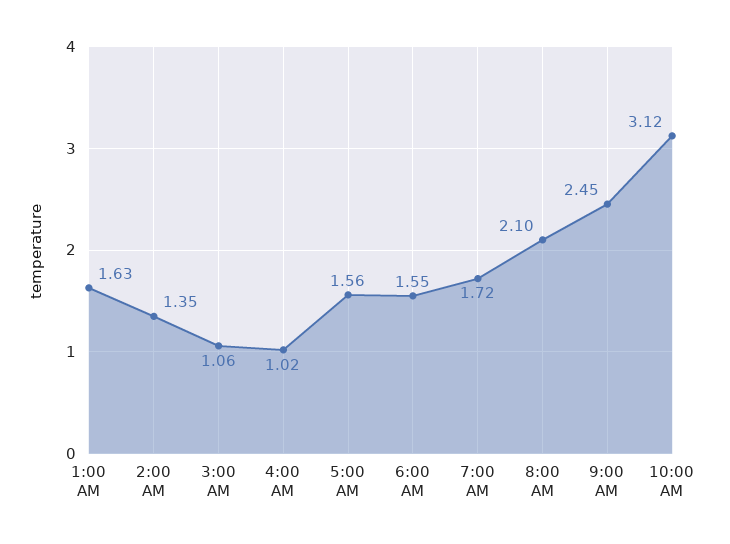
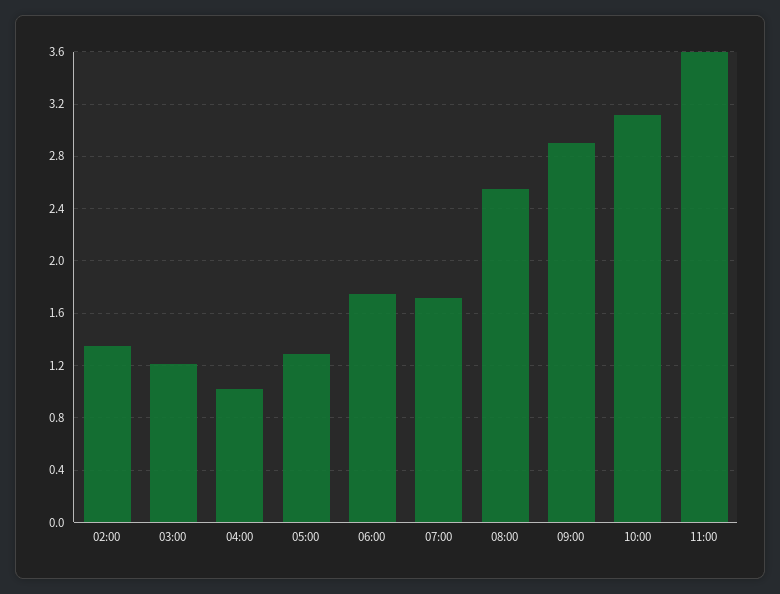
1:00 AM: 1.63 -> none
3:00 AM: 1.06 -> 1.2
5:00 AM: 1.56 -> 1.3
6:00 AM: 1.55 -> 1.75
8:00 AM: 2.1 -> 2.55
9:00 AM: 2.45 -> 2.9
11:00: none -> 3.6

